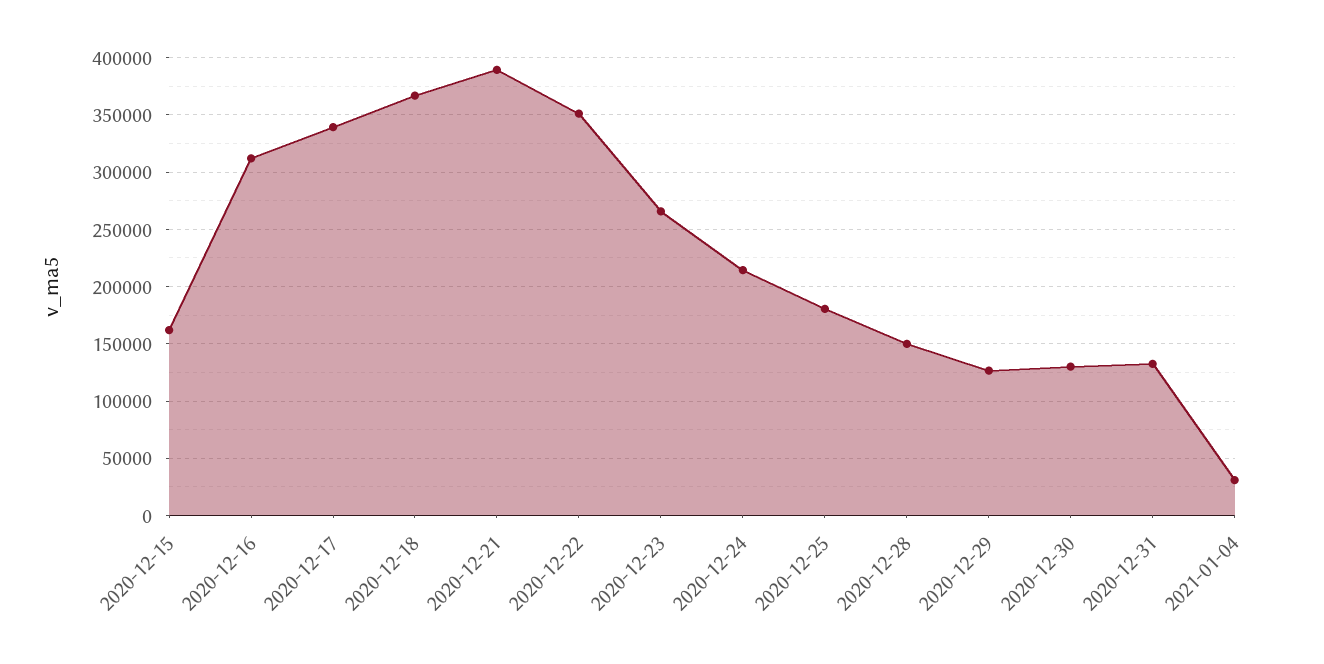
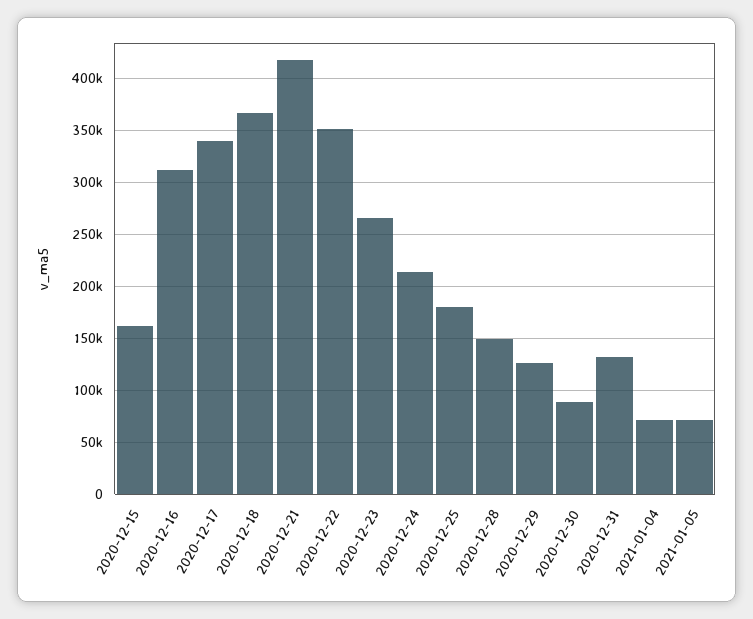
2020-12-21: 390000 -> 420000
2020-12-30: 130000 -> 90000
2021-01-04: 30000 -> 70000
2021-01-05: none -> 70000

